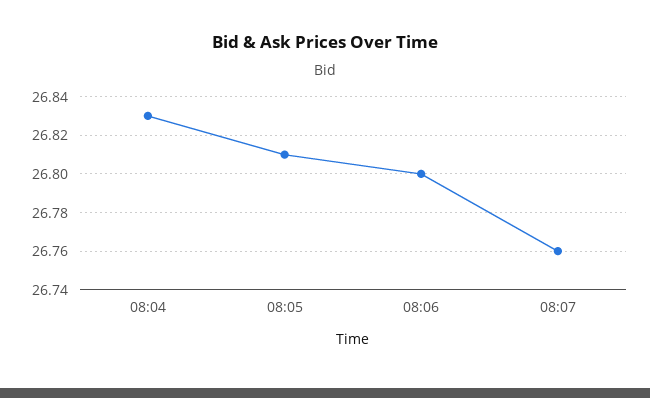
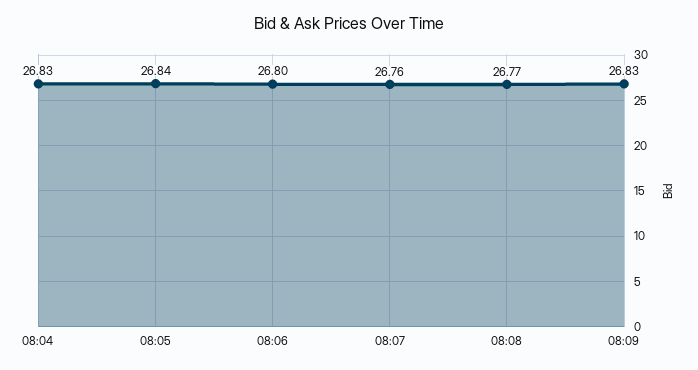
08:05: 26.81 -> 26.84
08:08: none -> 26.77
08:09: none -> 26.83

